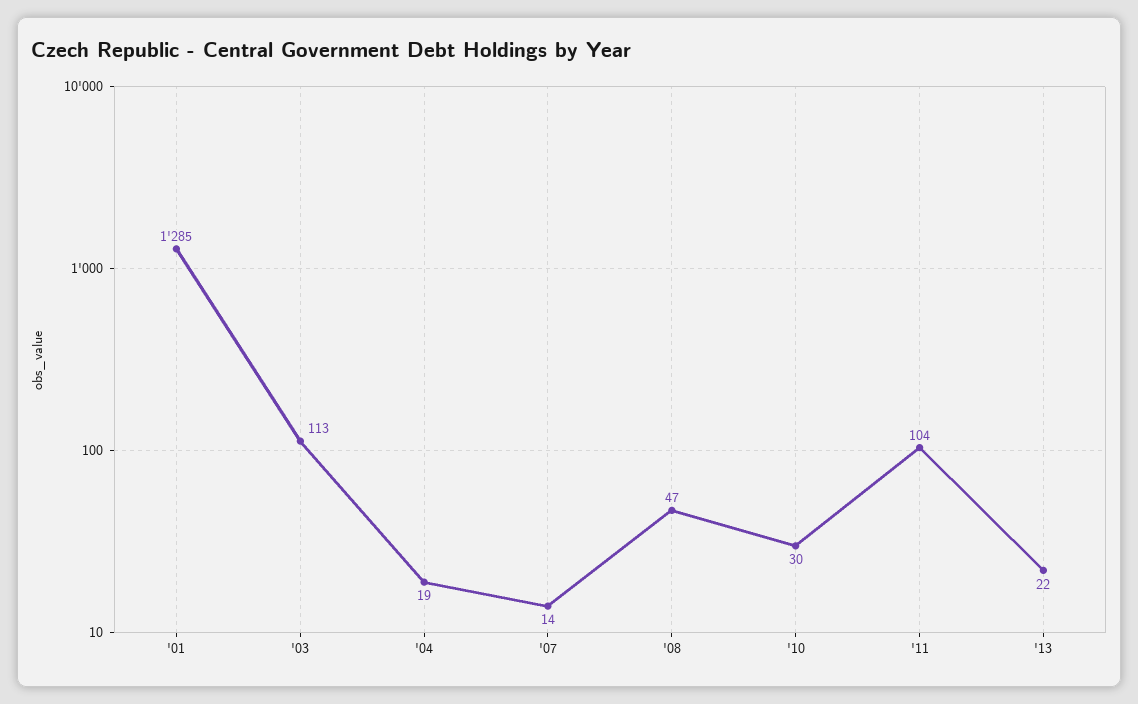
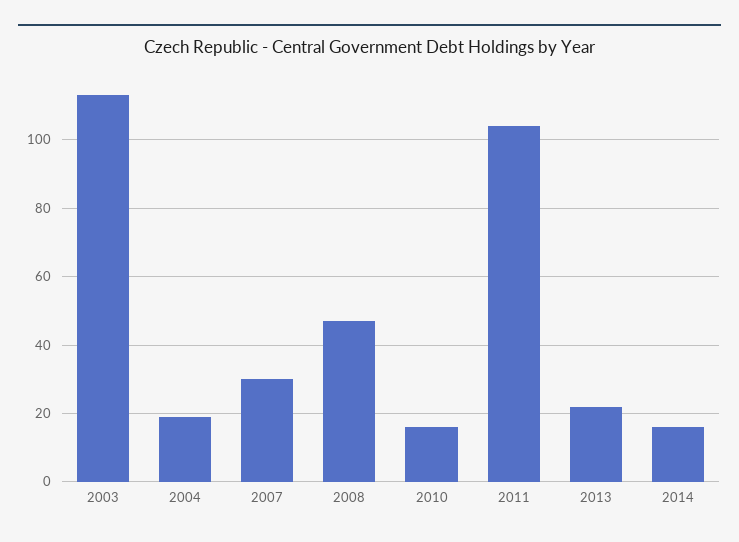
'01: 1285 -> none
'07: 14 -> 30
'10: 30 -> 15
2014: none -> 15

